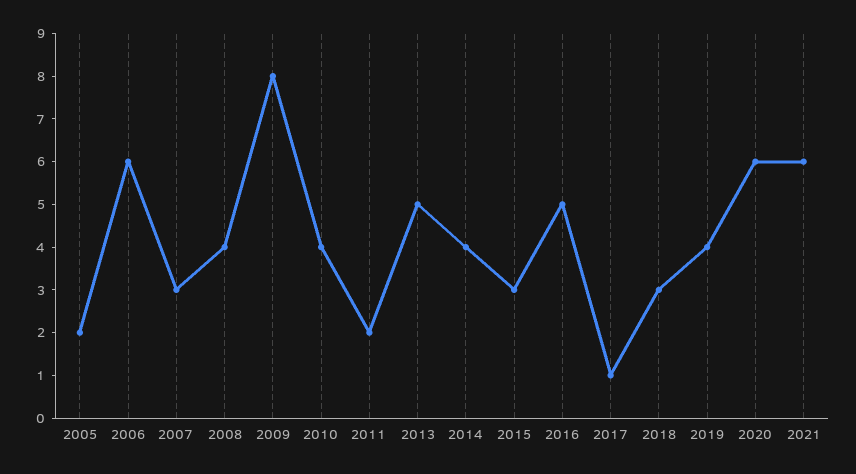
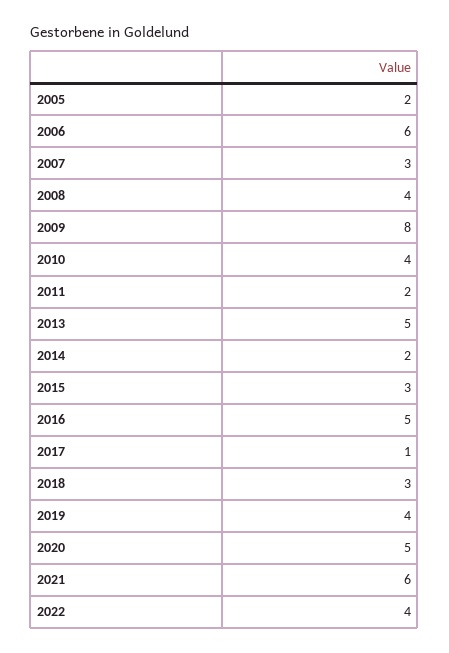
2014: 4 -> 2
2020: 6 -> 5
2022: none -> 4

